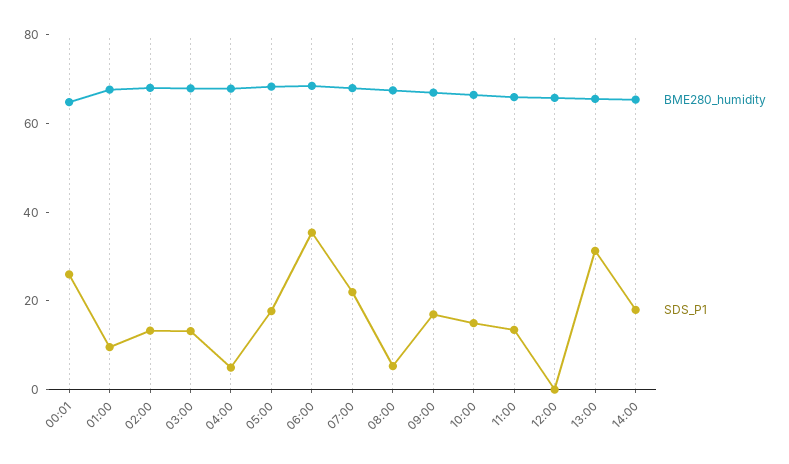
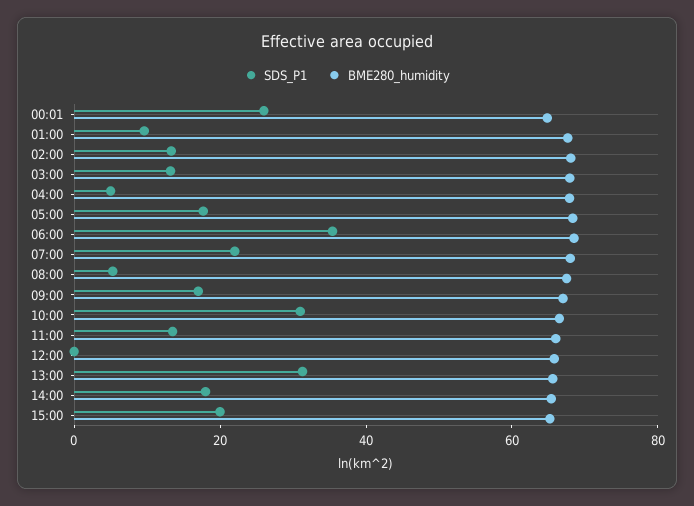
SDS_P1, 10:00: 15 -> 30
SDS_P1, 15:00: none -> 20
BME280_humidity, 15:00: none -> 65

